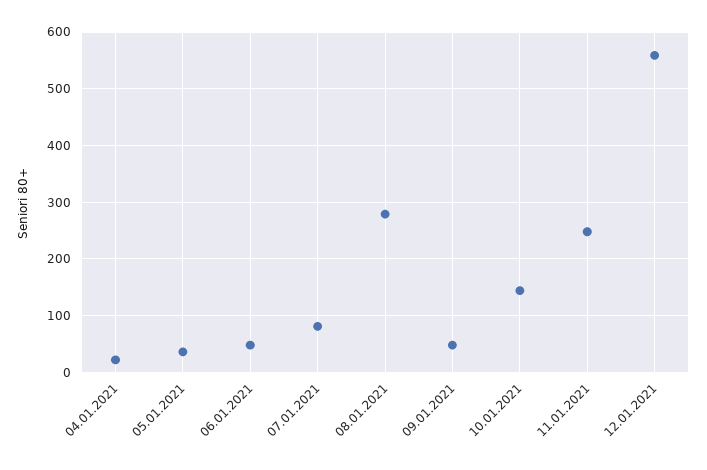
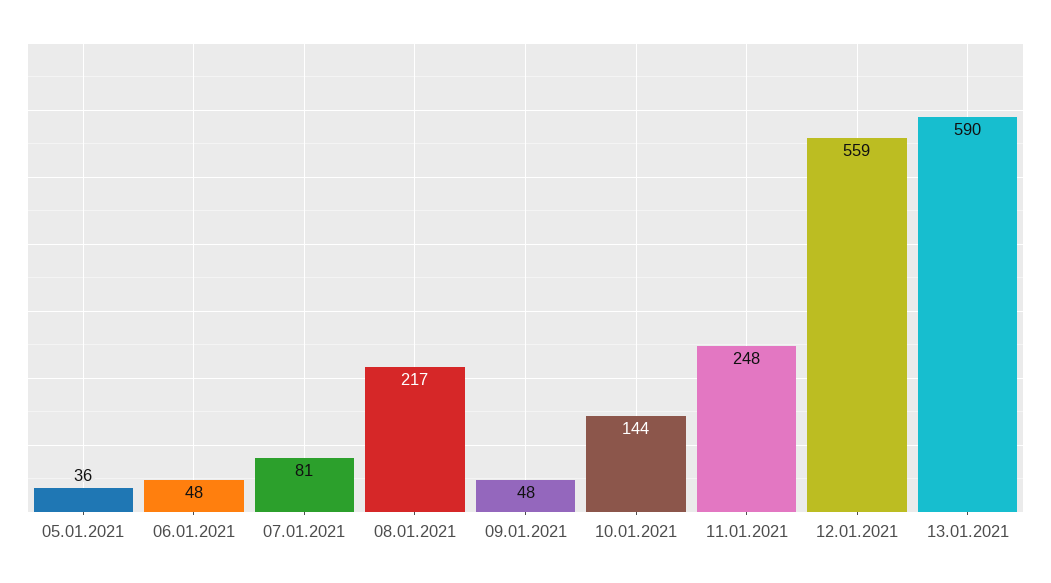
04.01.2021: 20 -> none
08.01.2021: 280 -> 217
13.01.2021: none -> 590

